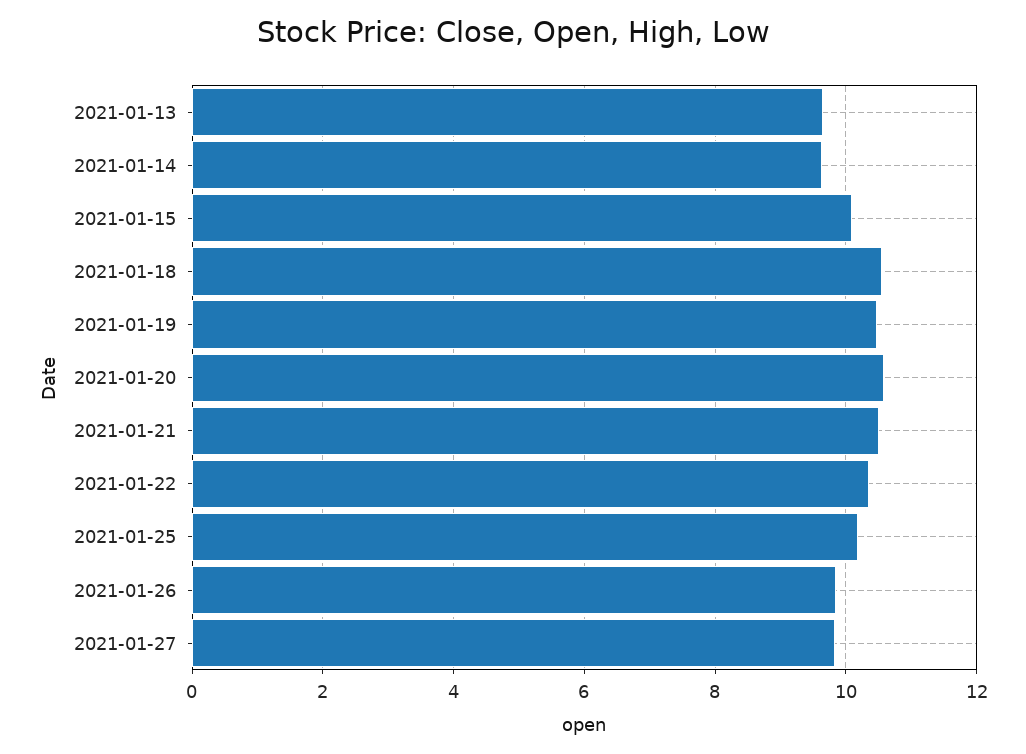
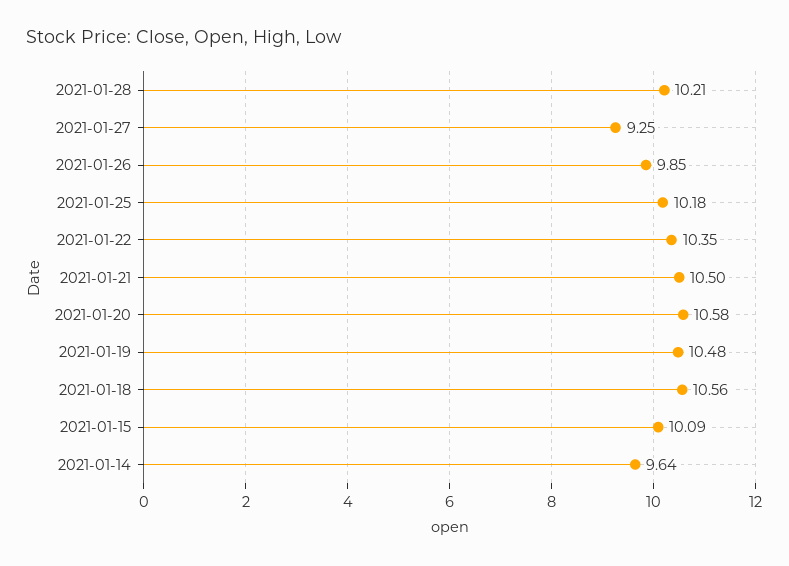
2021-01-13: 9.6 -> none
2021-01-27: 9.8 -> 9.25
2021-01-28: none -> 10.21

